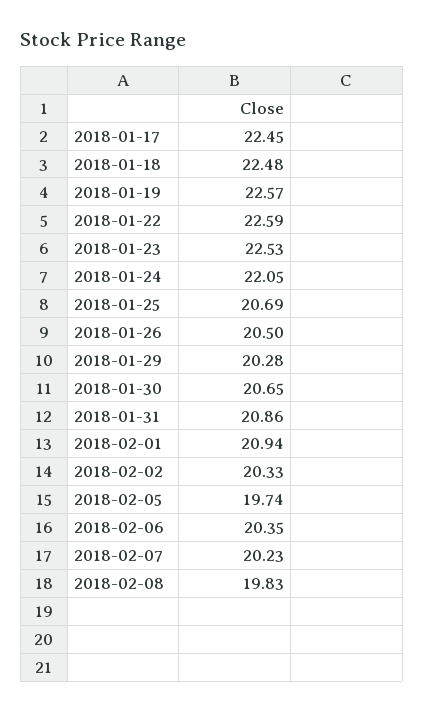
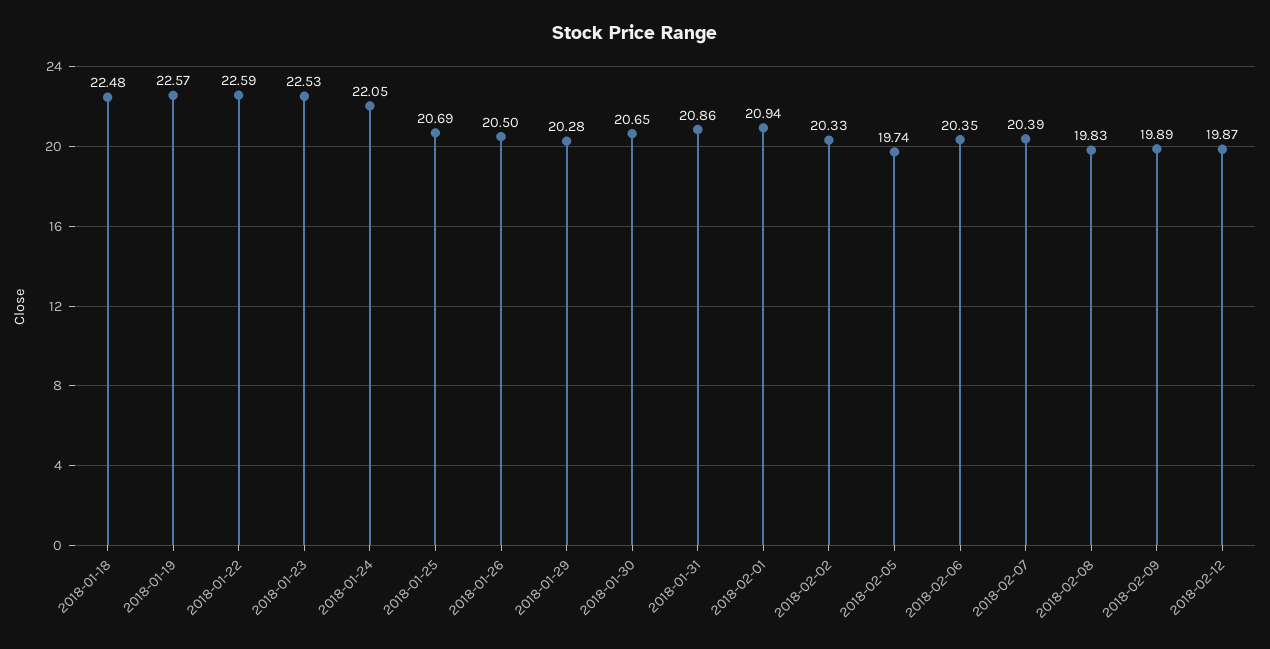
2018-01-17: 22.45 -> none
2018-02-07: 20.23 -> 20.39
2018-02-09: none -> 19.89
2018-02-12: none -> 19.87

